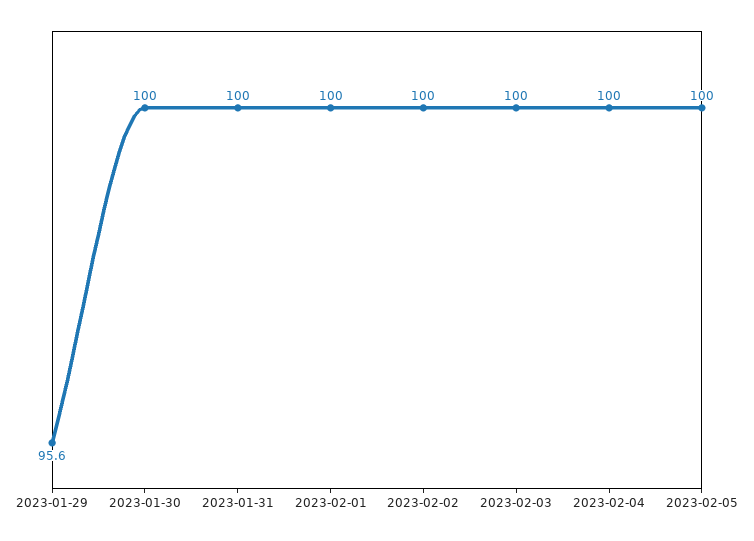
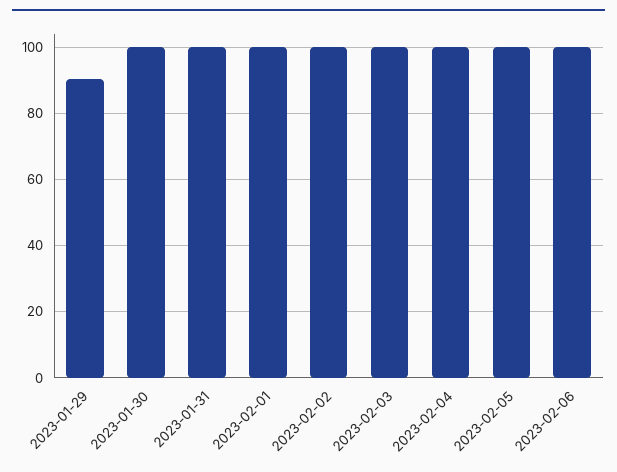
2023-01-29: 95.6 -> 90
2023-02-06: none -> 100

